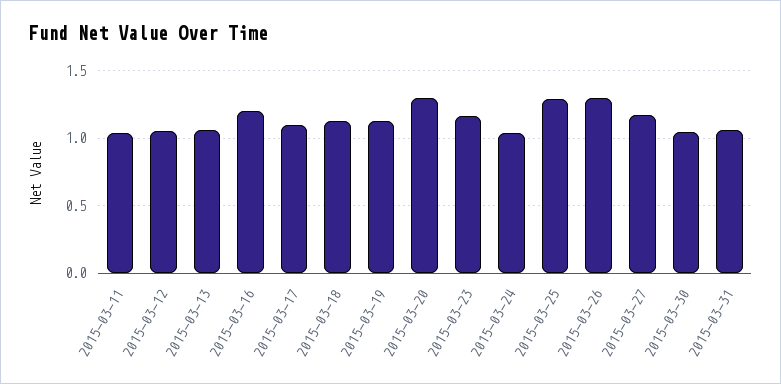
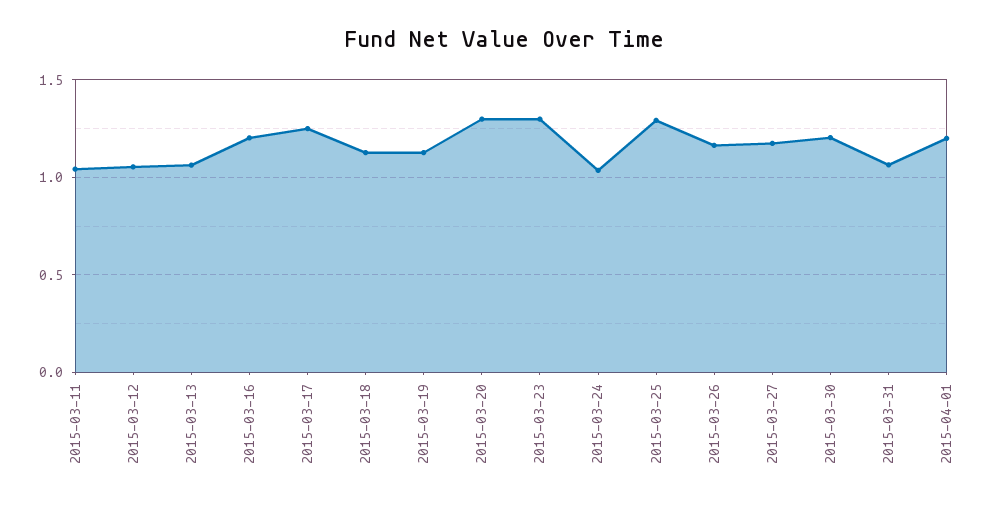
2015-03-17: 1.1 -> 1.25
2015-03-23: 1.15 -> 1.3
2015-03-26: 1.3 -> 1.15
2015-03-30: 1.05 -> 1.2
2015-04-01: none -> 1.2

